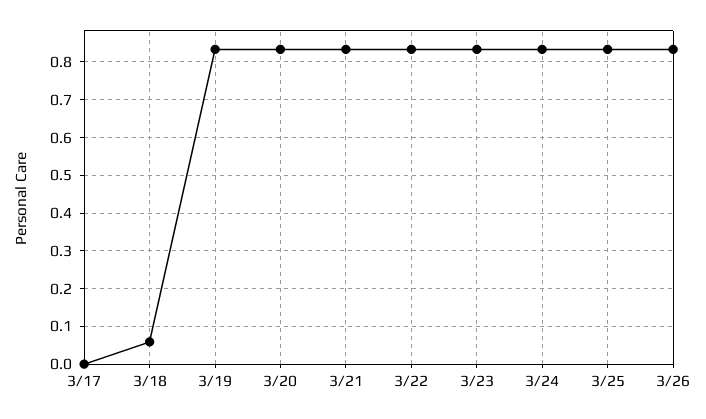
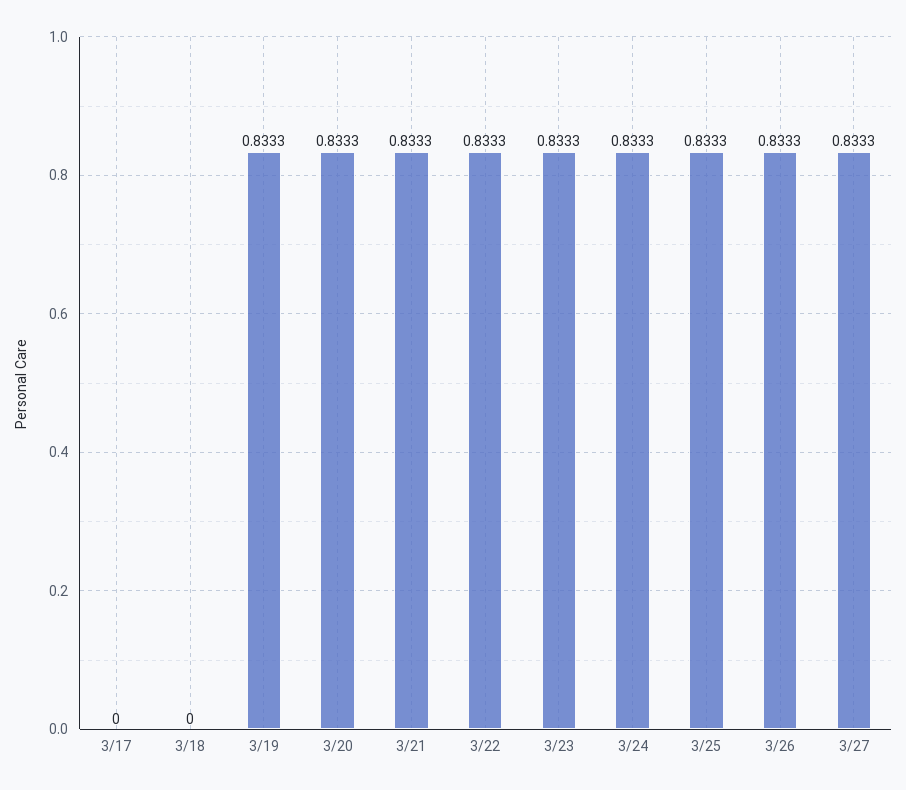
3/18: 0.06 -> 0
3/27: none -> 0.8333

